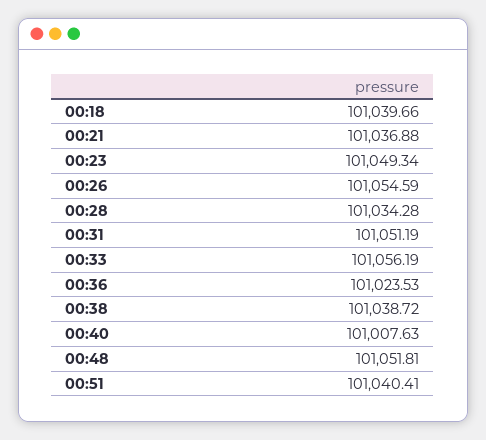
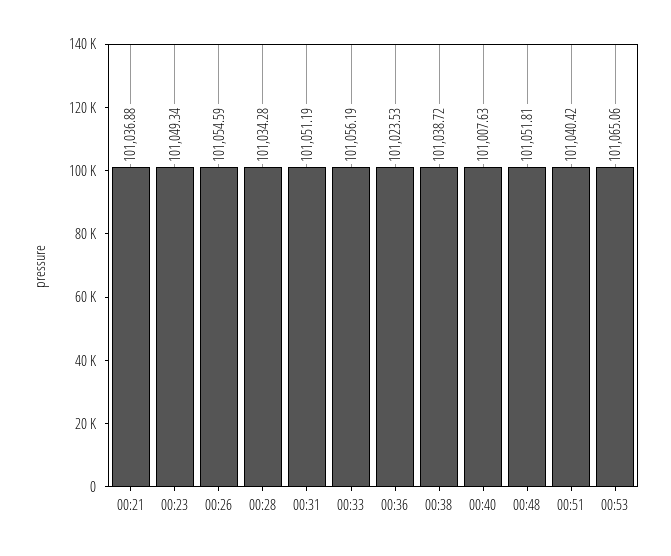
00:18: 101039.66 -> none
00:51: 101040.41 -> 101040.42
00:53: none -> 101065.06

